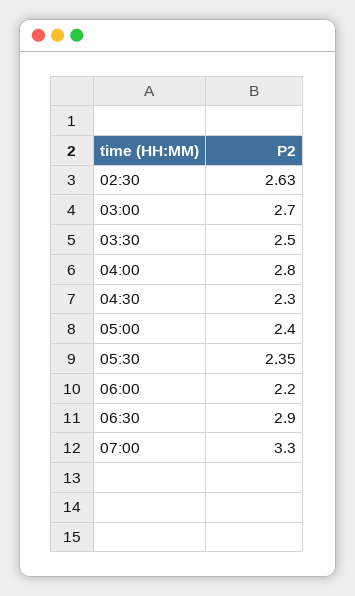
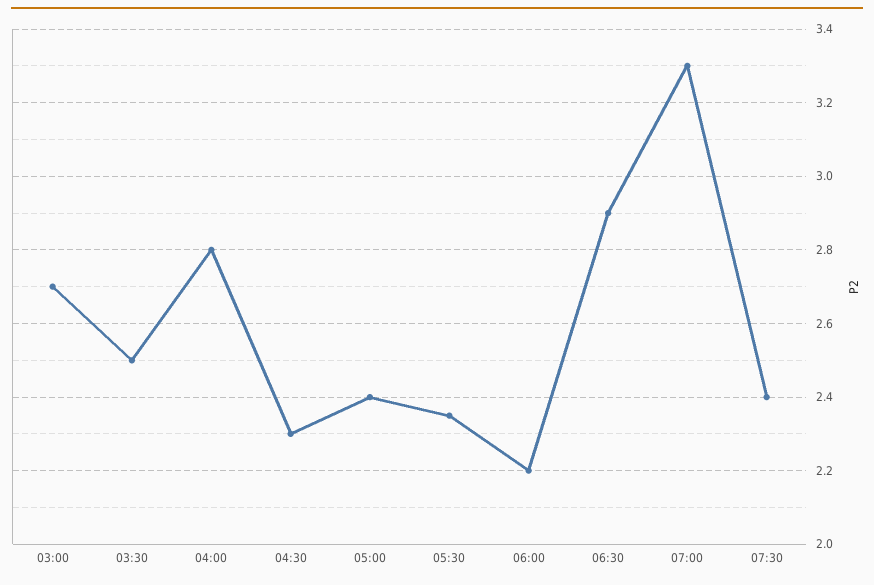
02:30: 2.63 -> none
07:30: none -> 2.4

